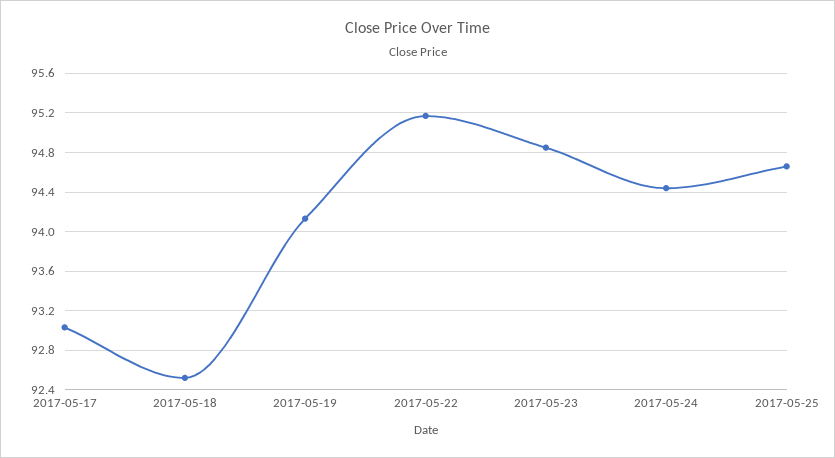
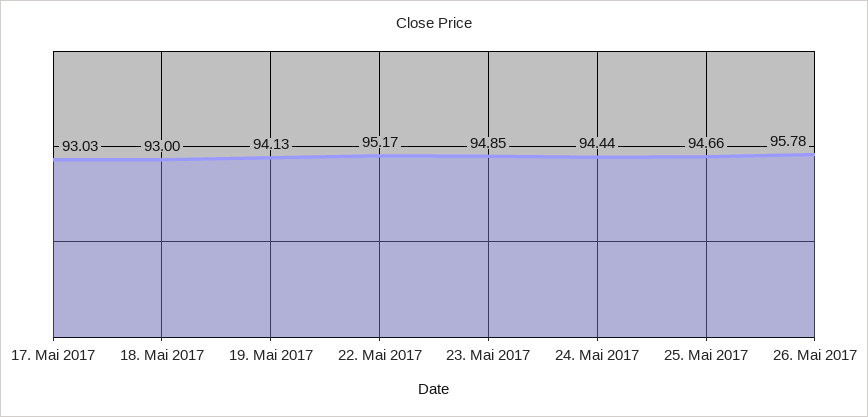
2017-05-18: 92.5 -> 93
26. Mai 2017: none -> 95.78

